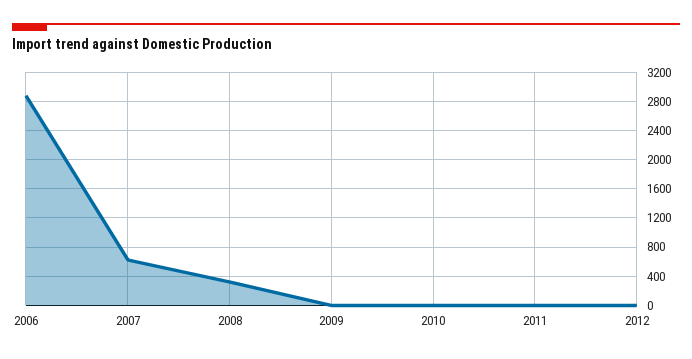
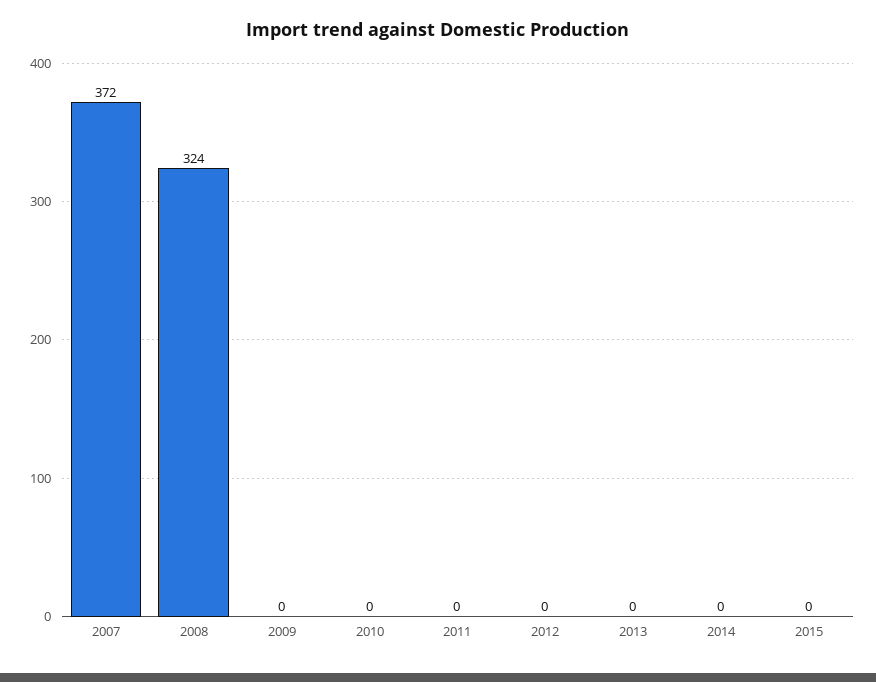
2006: 2900 -> none
2007: 600 -> 372
2013: none -> 0
2014: none -> 0
2015: none -> 0

